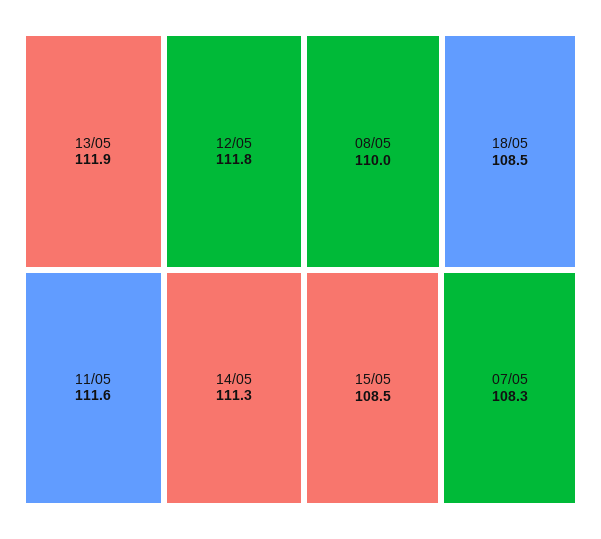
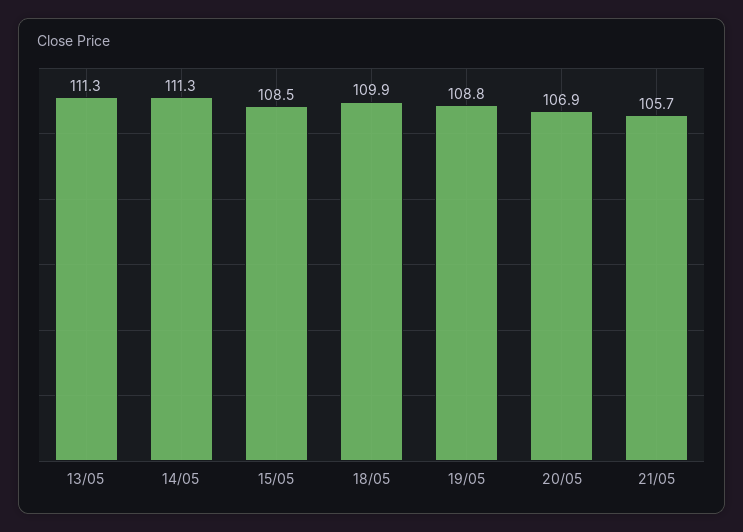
13/05: 111.9 -> 111.3
12/05: 111.8 -> none
11/05: 111.6 -> none
08/05: 110 -> none
18/05: 108.5 -> 109.9
07/05: 108.3 -> none
19/05: none -> 108.8
20/05: none -> 106.9
21/05: none -> 105.7

